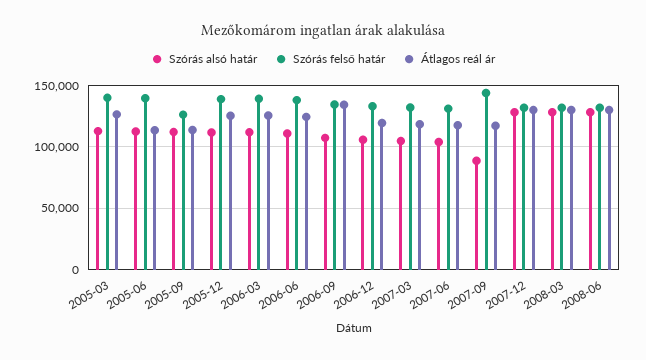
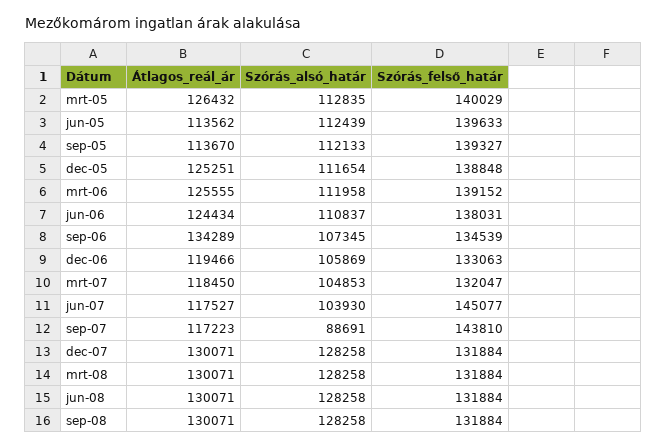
Szórás felső határ, 2005-09: 125000 -> 139327
Szórás felső határ, 2007-06: 130000 -> 145077
Átlagos reál ár, sep-08: none -> 130071
Szórás alsó határ, sep-08: none -> 128258
Szórás felső határ, sep-08: none -> 131884

